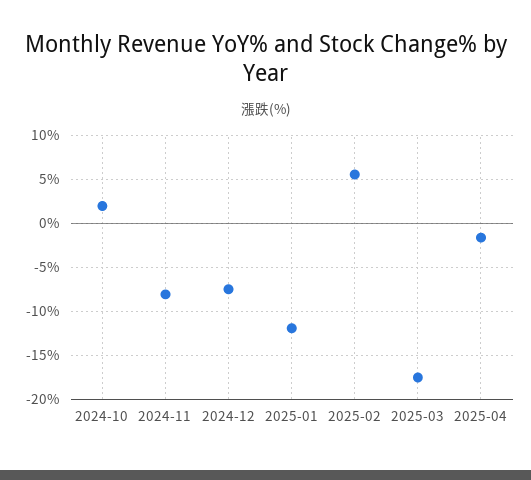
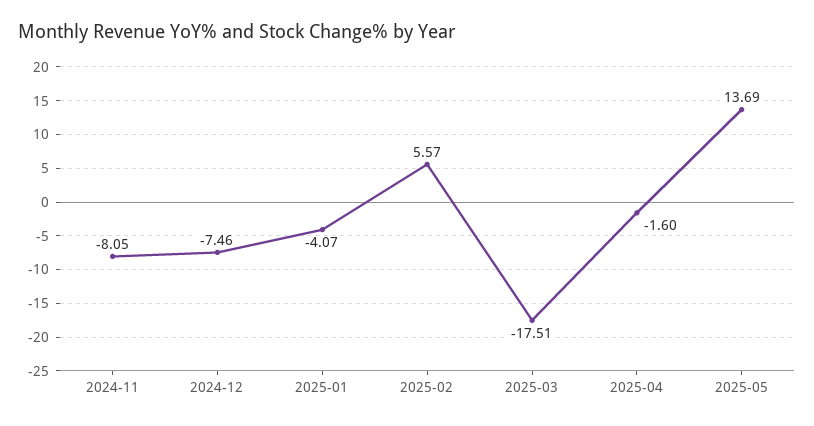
2024-10: 2 -> none
2025-01: -12 -> -4.07
2025-05: none -> 13.69

